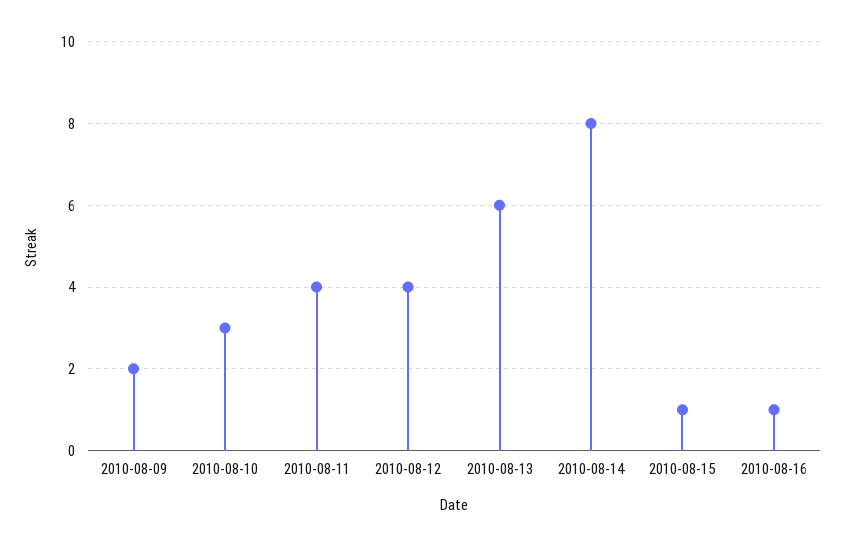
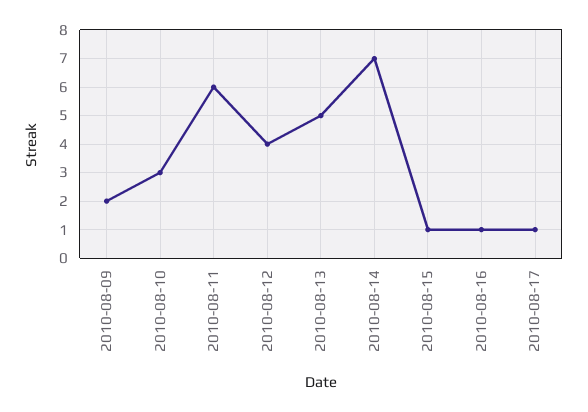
2010-08-11: 4 -> 6
2010-08-13: 6 -> 5
2010-08-14: 8 -> 7
2010-08-17: none -> 1

